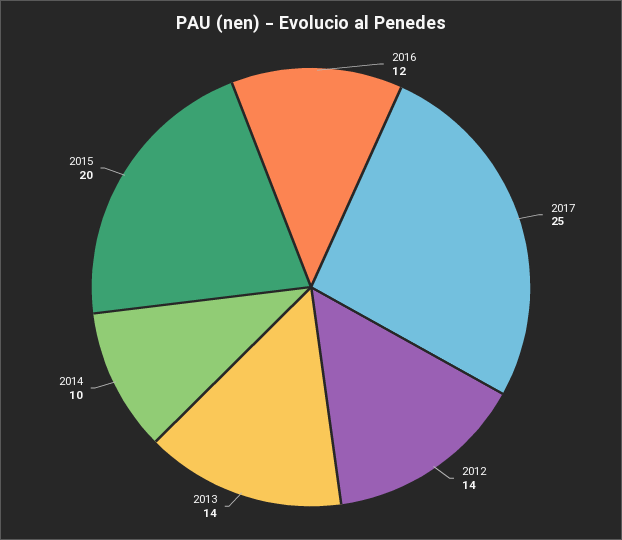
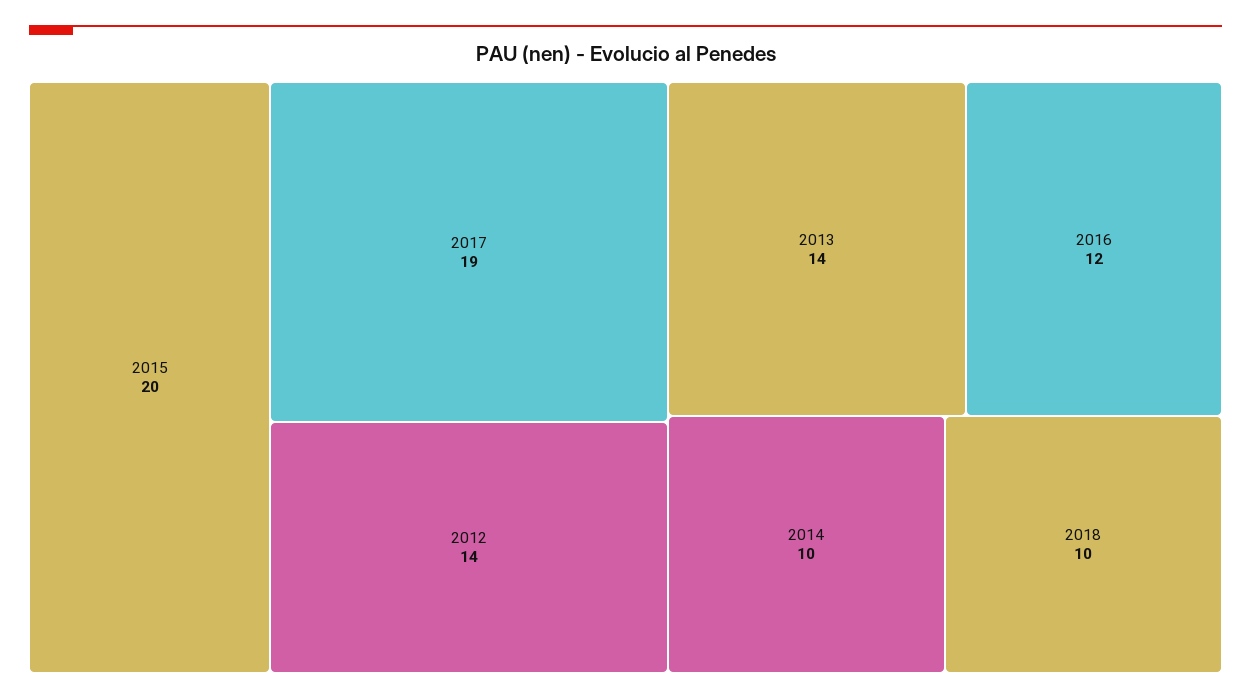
2017: 25 -> 19
2018: none -> 10

